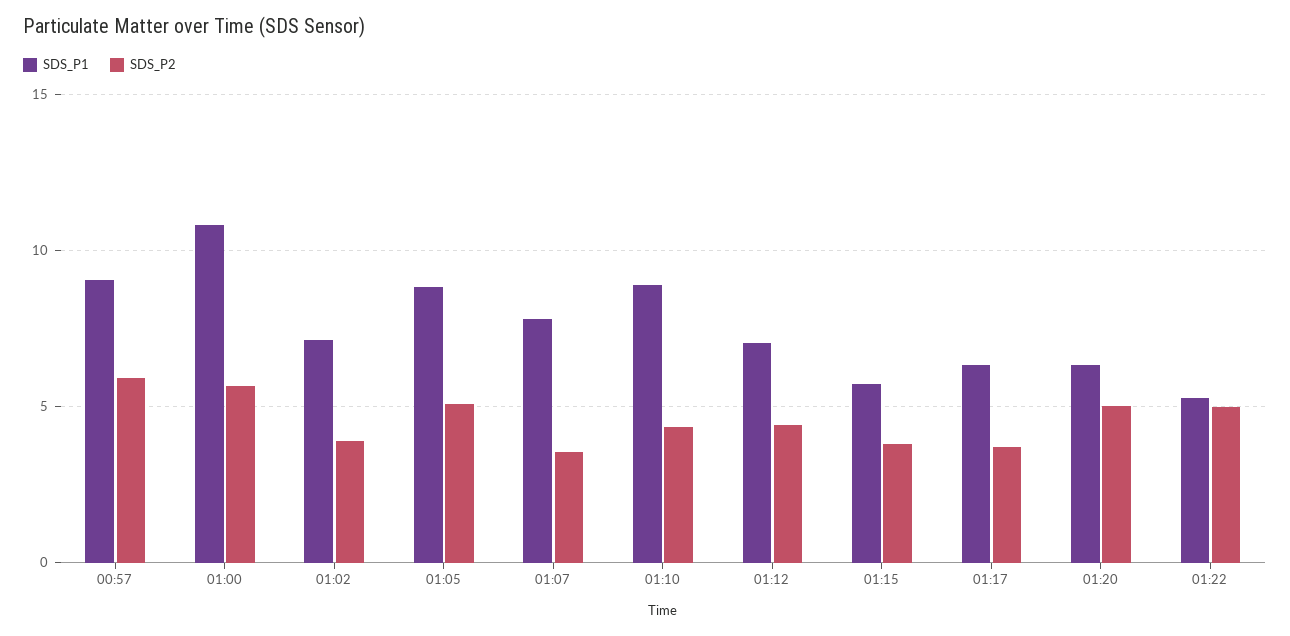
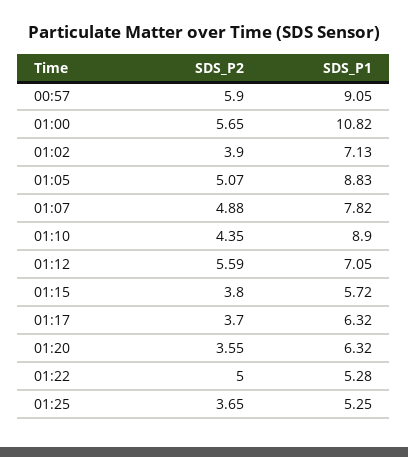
SDS_P2, 01:07: 3.5 -> 4.88
SDS_P2, 01:12: 4.5 -> 5.59
SDS_P2, 01:20: 5 -> 3.55
SDS_P2, 01:25: none -> 3.65
SDS_P1, 01:25: none -> 5.25

